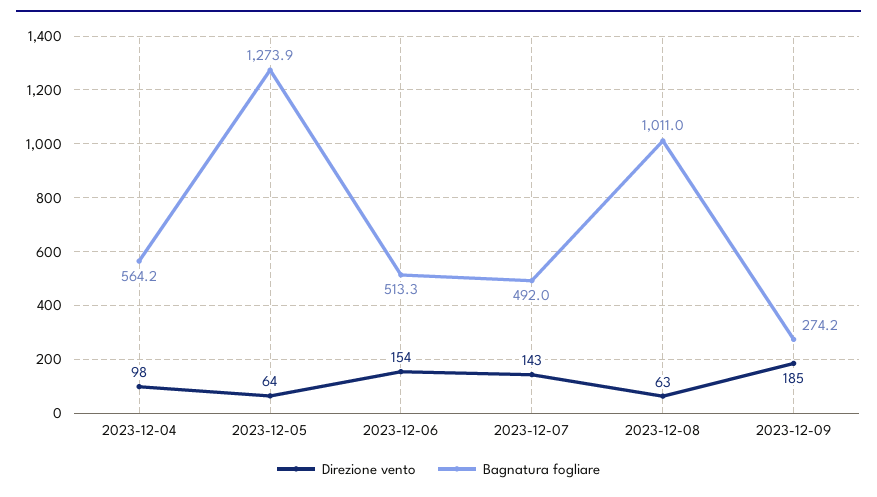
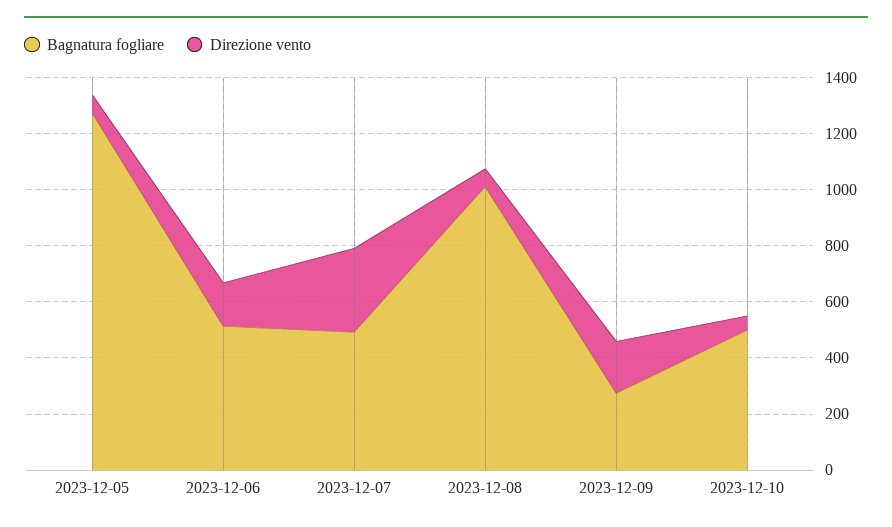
Direzione vento, 2023-12-04: 98 -> none
Bagnatura fogliare, 2023-12-04: 564.2 -> none
Direzione vento, 2023-12-07: 143 -> 300
Bagnatura fogliare, 2023-12-10: none -> 500
Direzione vento, 2023-12-10: none -> 50

